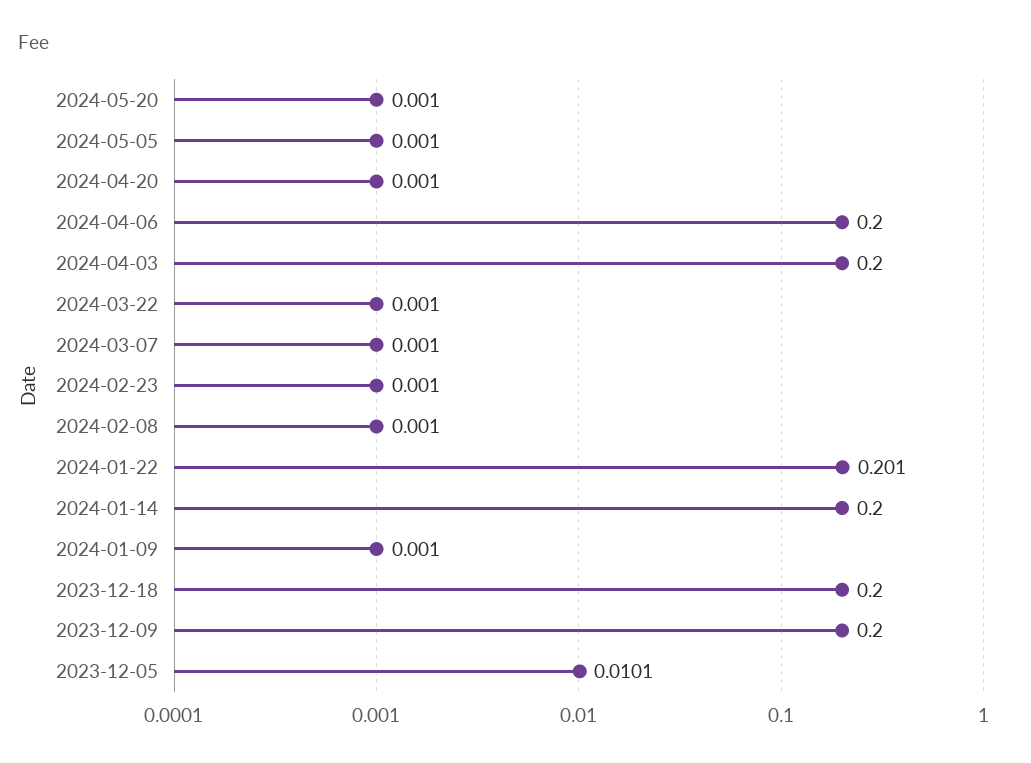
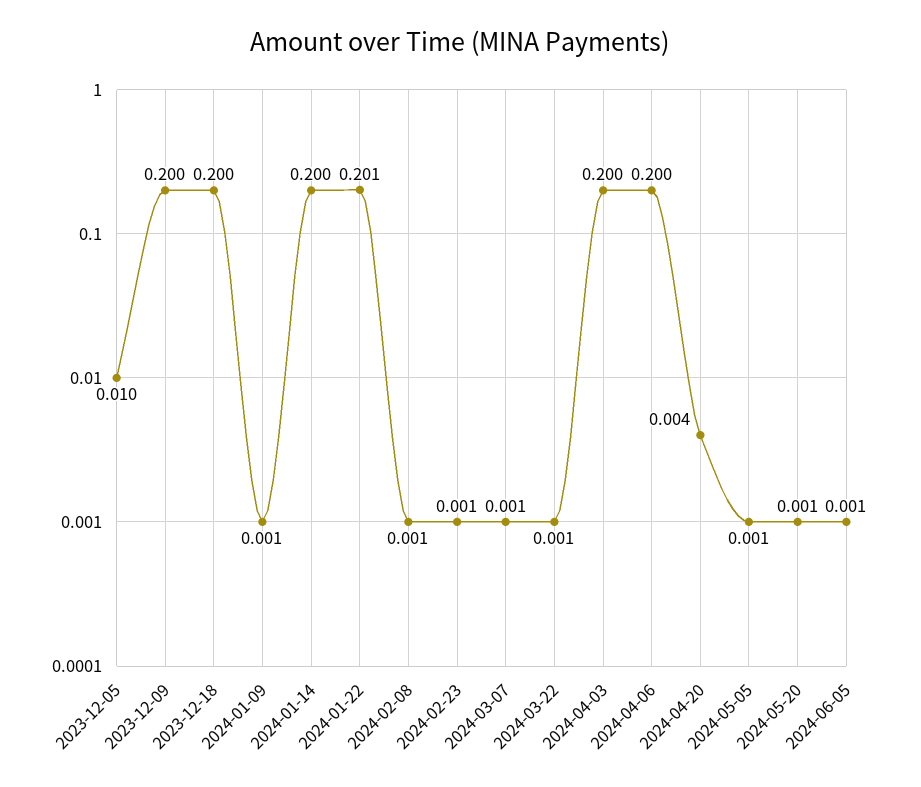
2024-04-20: 0.001 -> 0.004
2024-06-05: none -> 0.001

